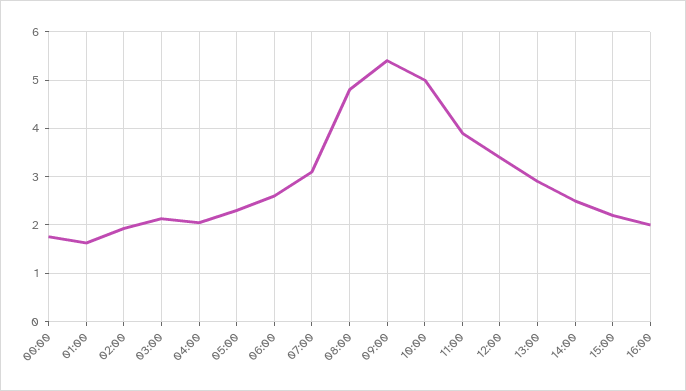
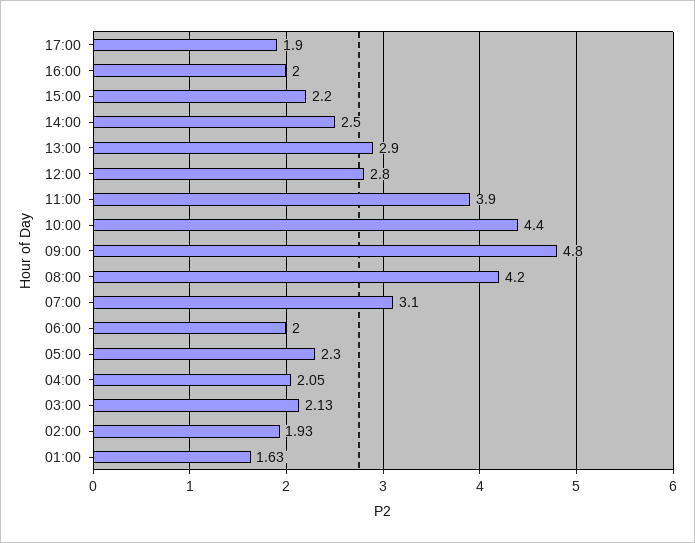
00:00: 1.8 -> none
06:00: 2.6 -> 2
08:00: 4.8 -> 4.2
09:00: 5.4 -> 4.8
10:00: 5 -> 4.4
12:00: 3.4 -> 2.8
17:00: none -> 1.9

